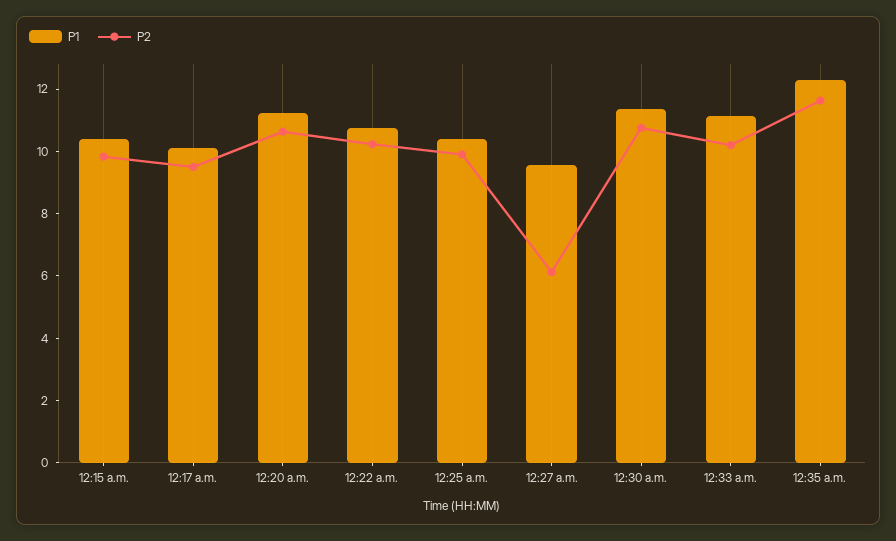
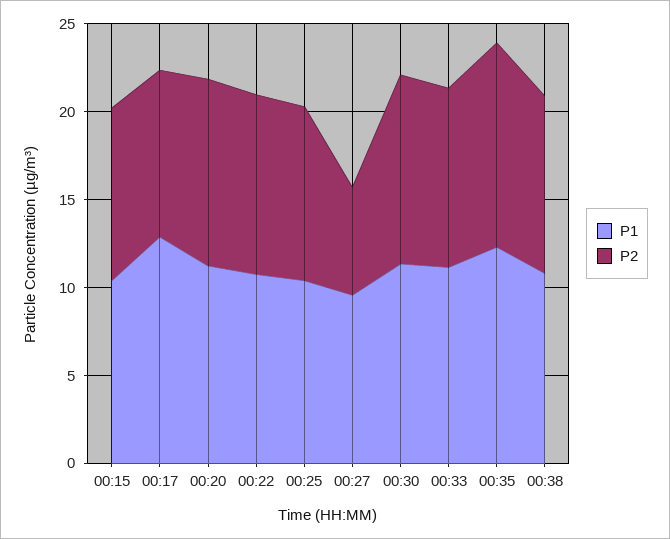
P1, 12:17 a.m.: 10 -> 13
P1, 00:38: none -> 11
P2, 00:38: none -> 10

